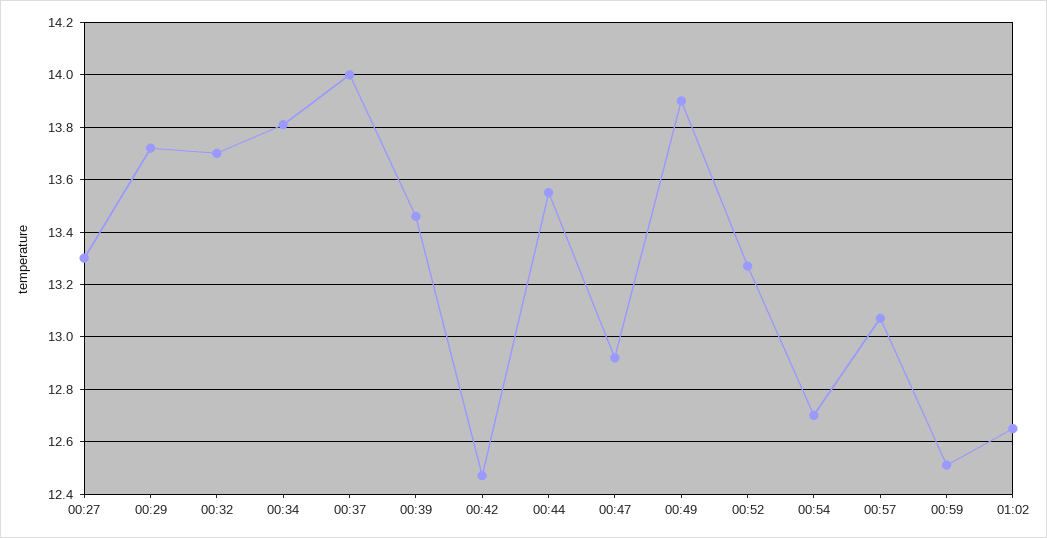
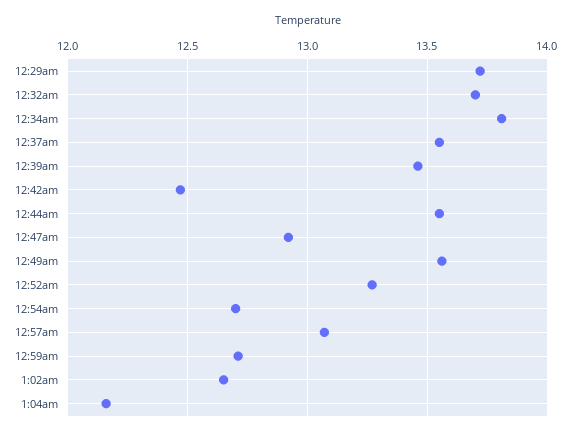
00:27: 13.3 -> none
00:37: 14 -> 13.55
00:49: 13.9 -> 13.55
00:59: 12.5 -> 12.7
1:04am: none -> 12.15

